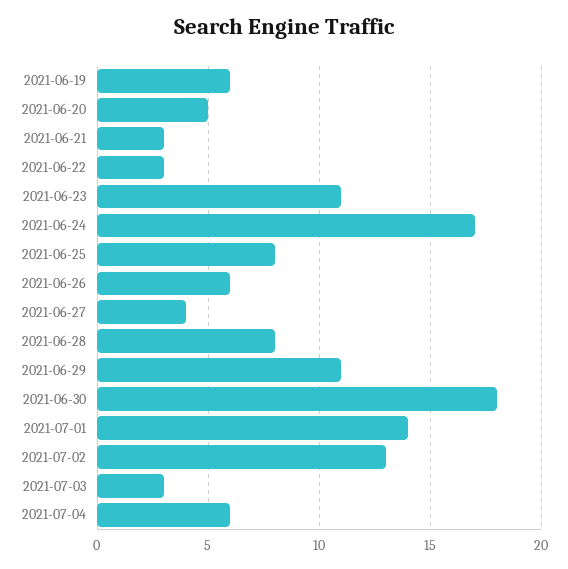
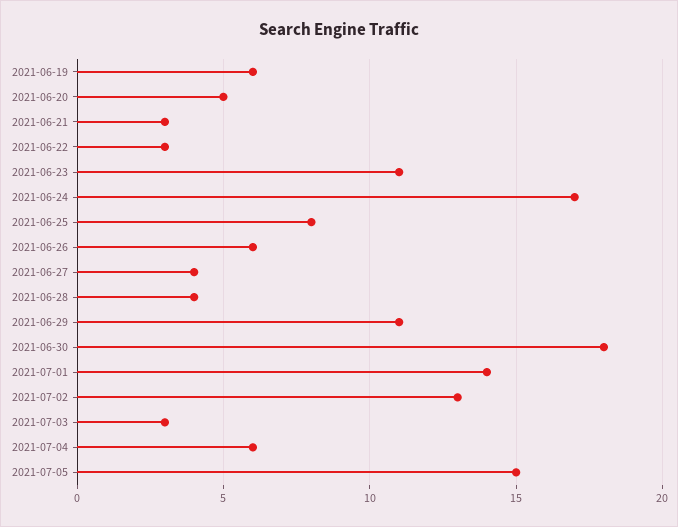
2021-06-28: 8 -> 4
2021-07-05: none -> 15

